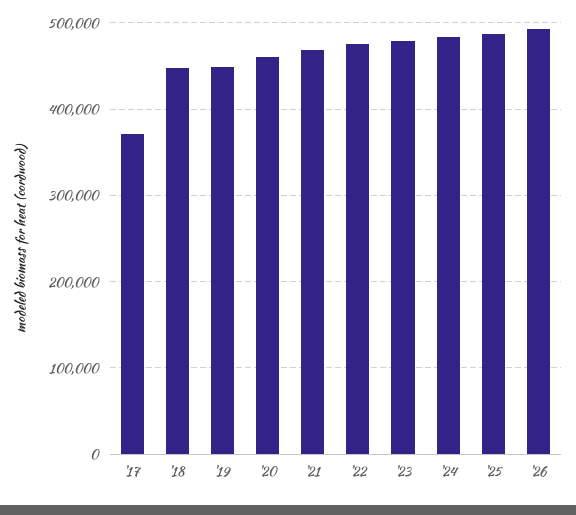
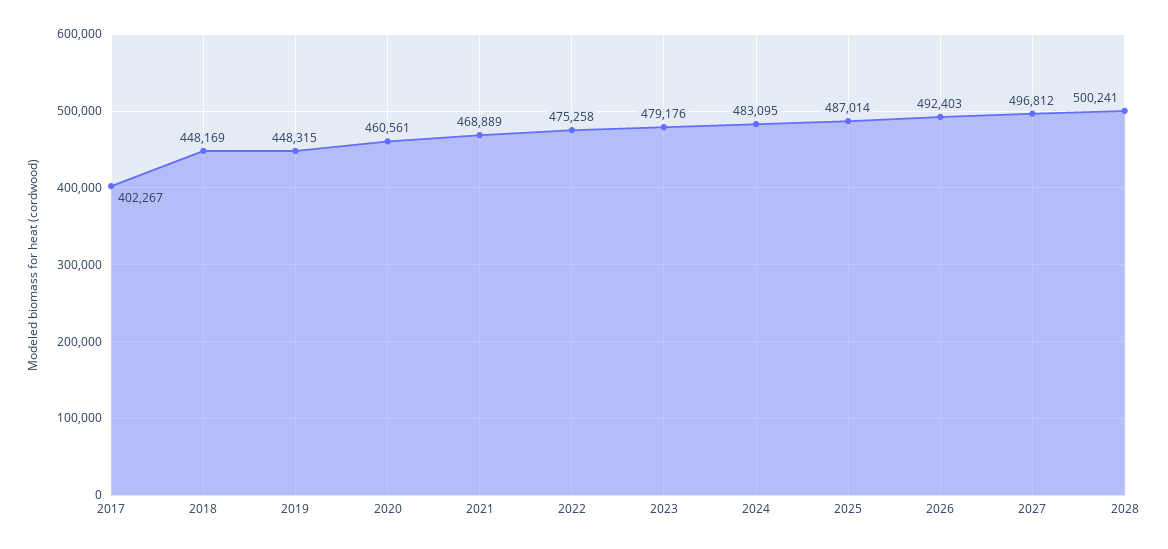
'17: 370000 -> 402267
2027: none -> 496812
2028: none -> 500241

